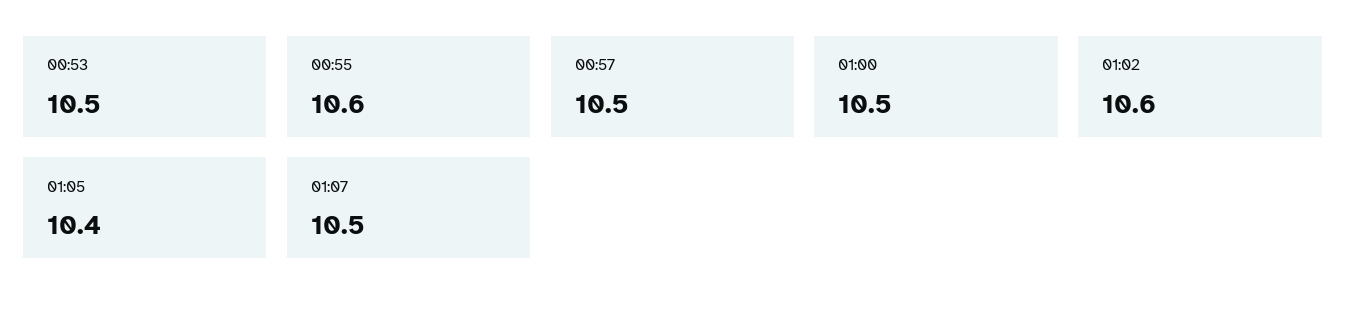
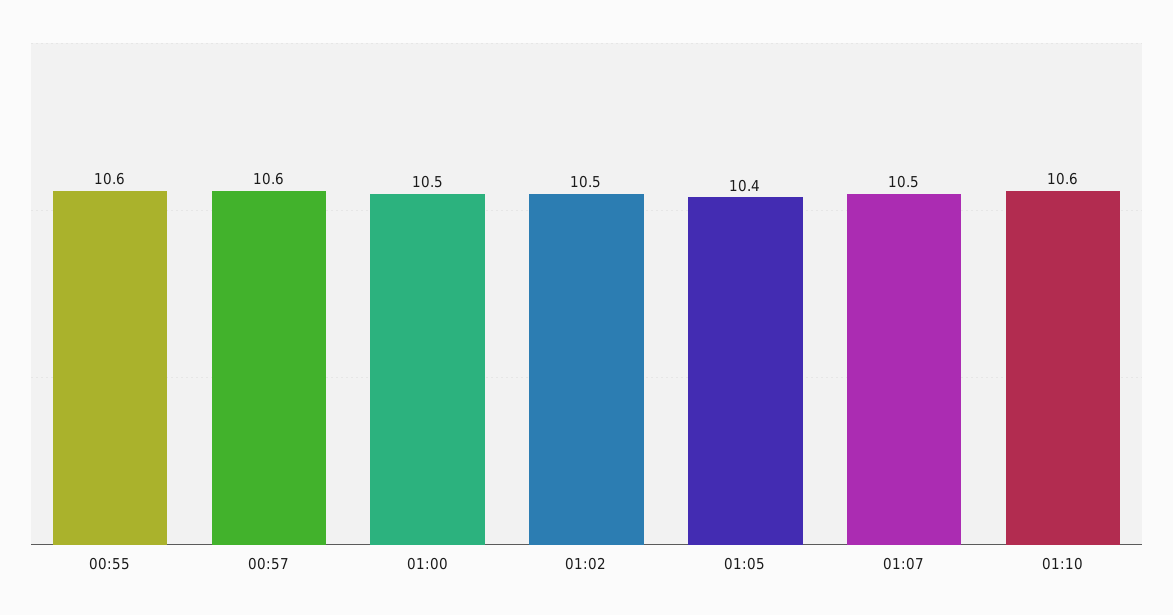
00:53: 10.5 -> none
00:57: 10.5 -> 10.6
01:02: 10.6 -> 10.5
01:10: none -> 10.6

